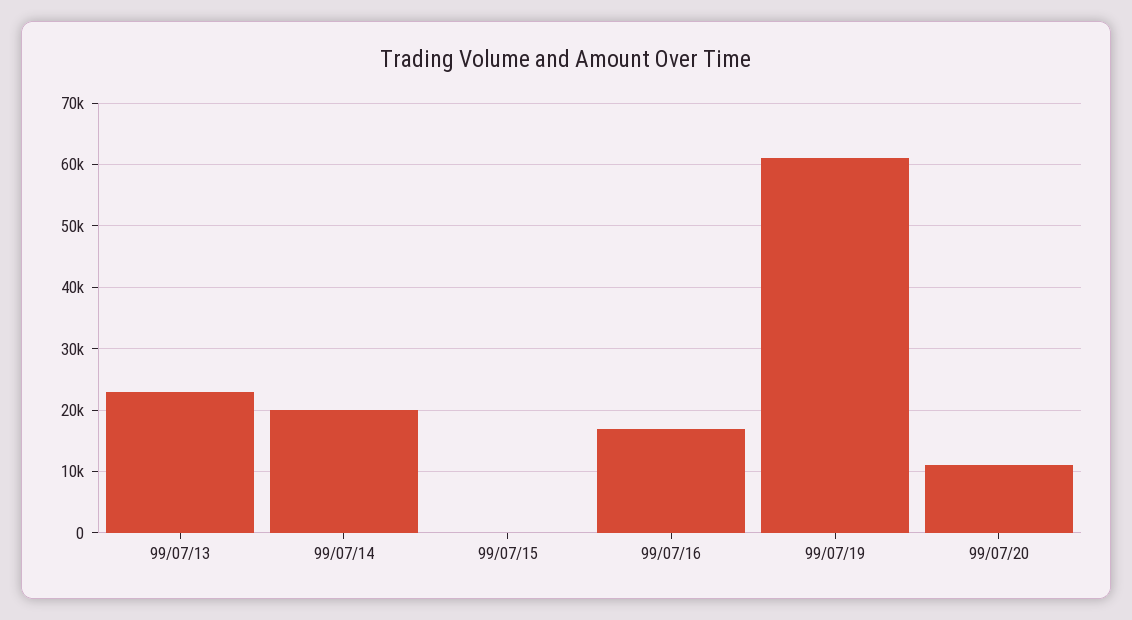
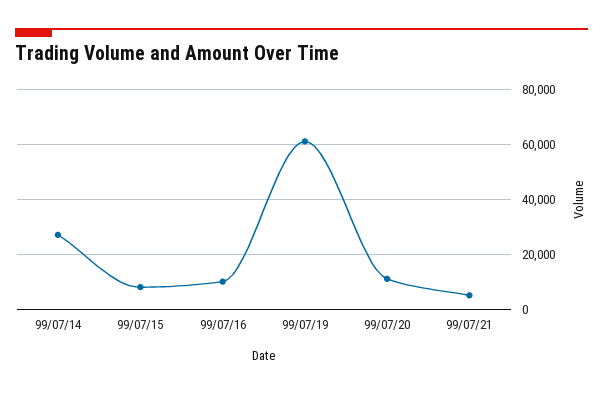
99/07/13: 23000 -> none
99/07/14: 20000 -> 27500
99/07/15: 0 -> 7500
99/07/16: 17000 -> 10000
99/07/21: none -> 5000

